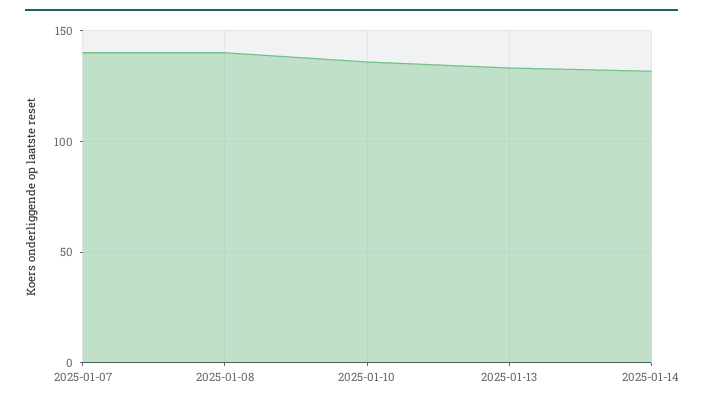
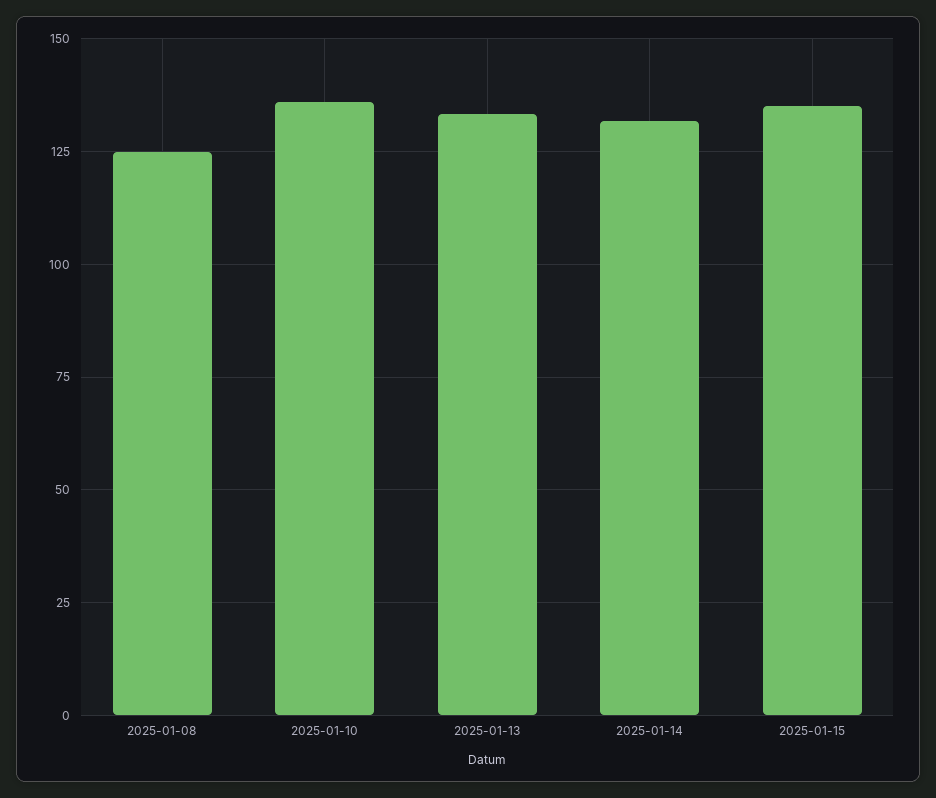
2025-01-07: 140 -> none
2025-01-08: 140 -> 125
2025-01-15: none -> 135

